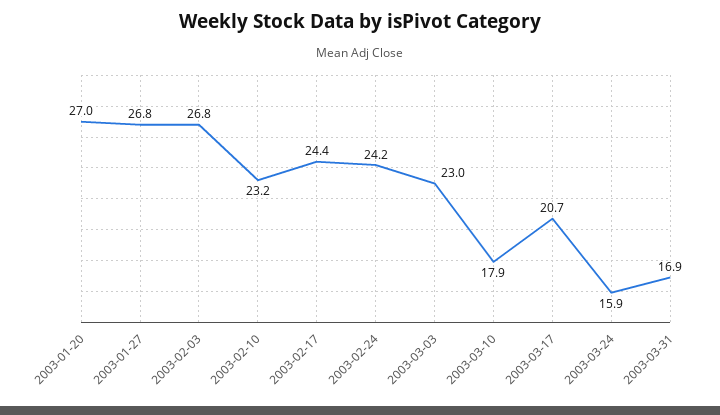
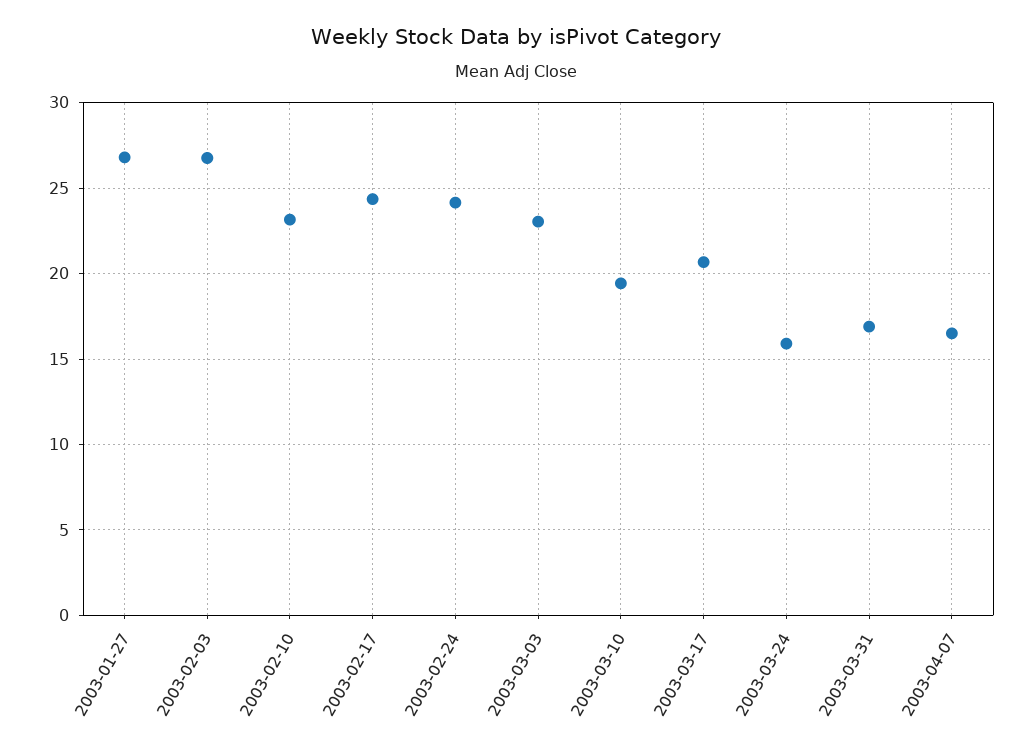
2003-01-20: 27 -> none
2003-03-10: 17.9 -> 19.5
2003-04-07: none -> 16.5

